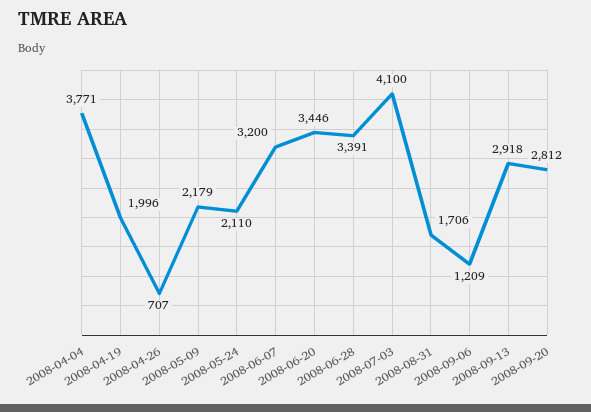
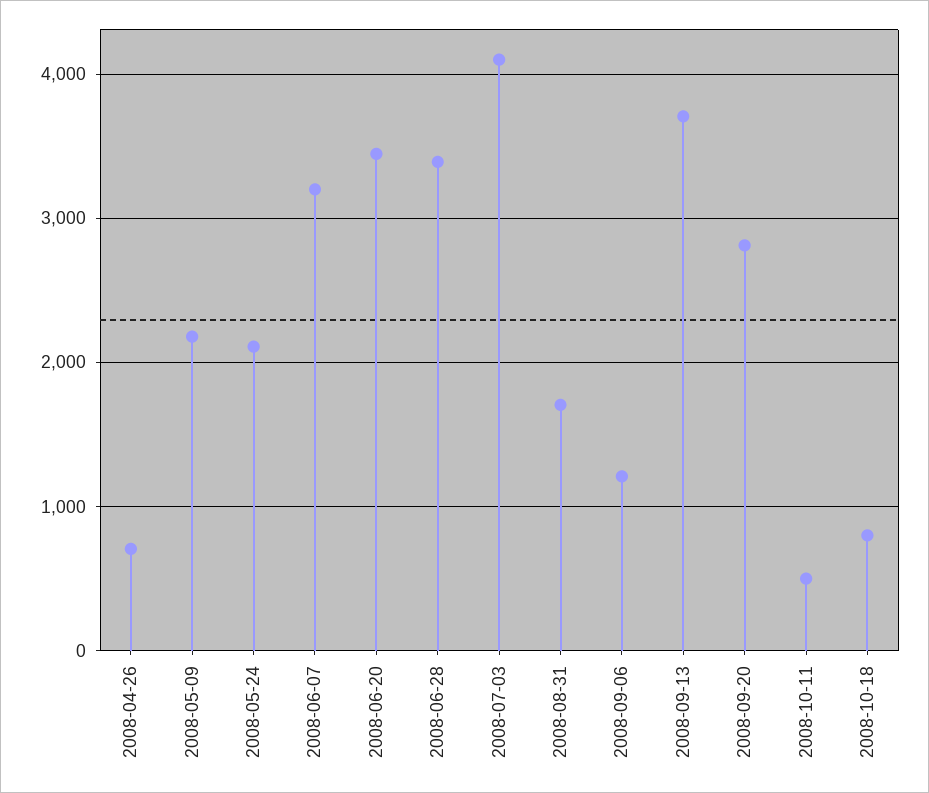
2008-04-04: 3771 -> none
2008-04-19: 1996 -> none
2008-09-13: 2918 -> 3700
2008-10-11: none -> 500
2008-10-18: none -> 800

